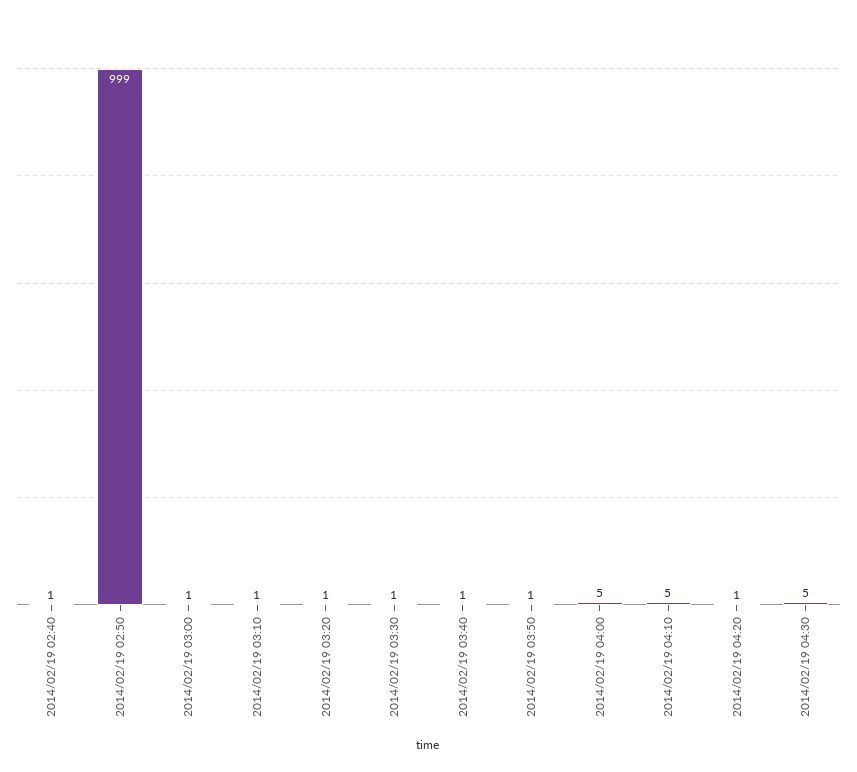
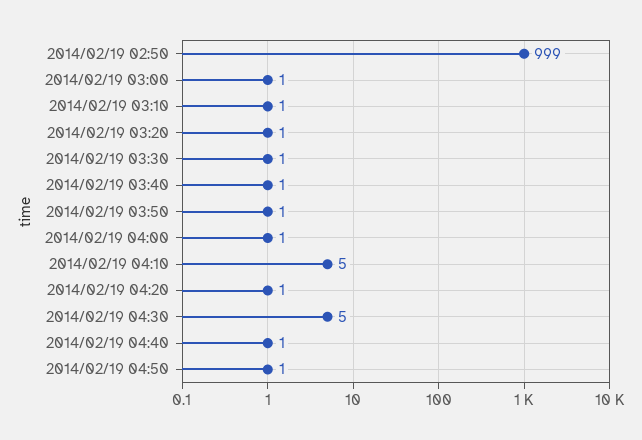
2014/02/19 02:40: 1 -> none
2014/02/19 04:00: 5 -> 1
2014/02/19 04:40: none -> 1
2014/02/19 04:50: none -> 1

